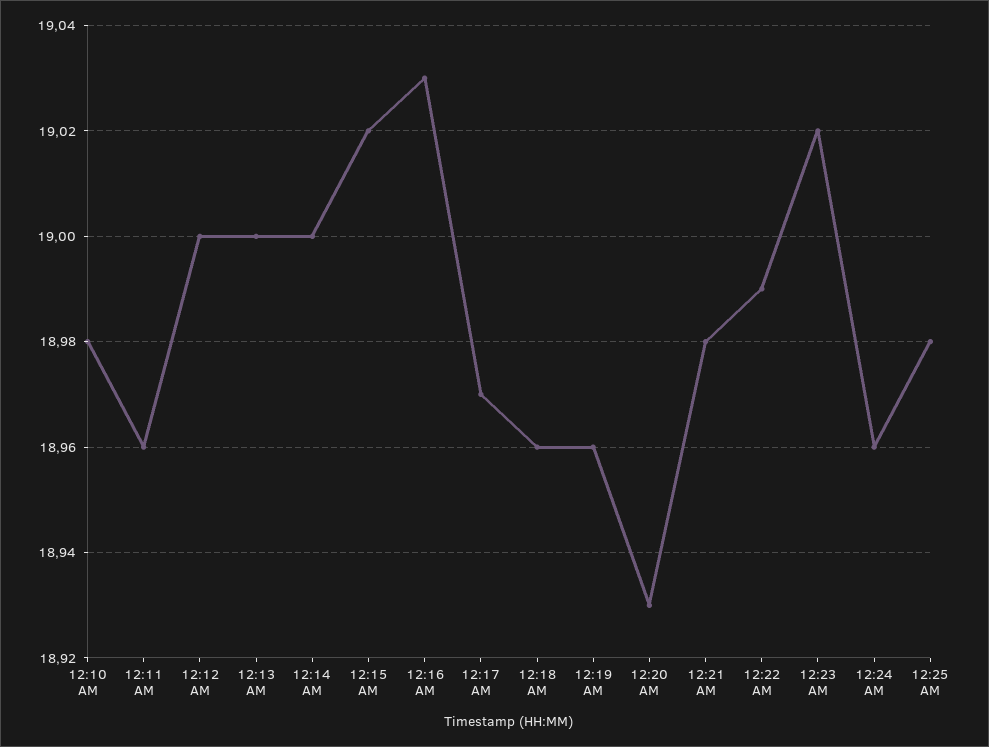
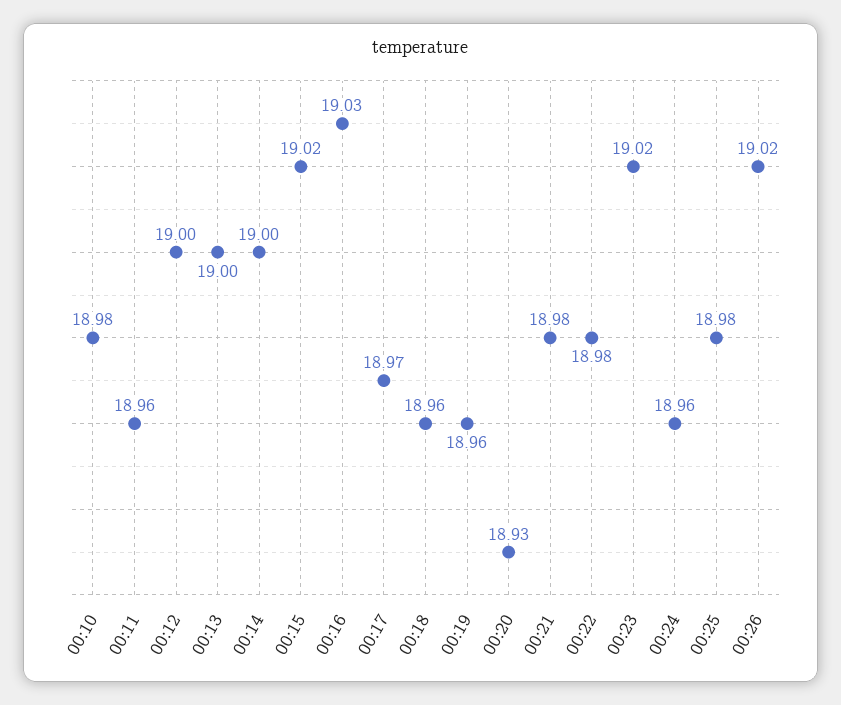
12:22 AM: 18.99 -> 18.98
00:26: none -> 19.02

